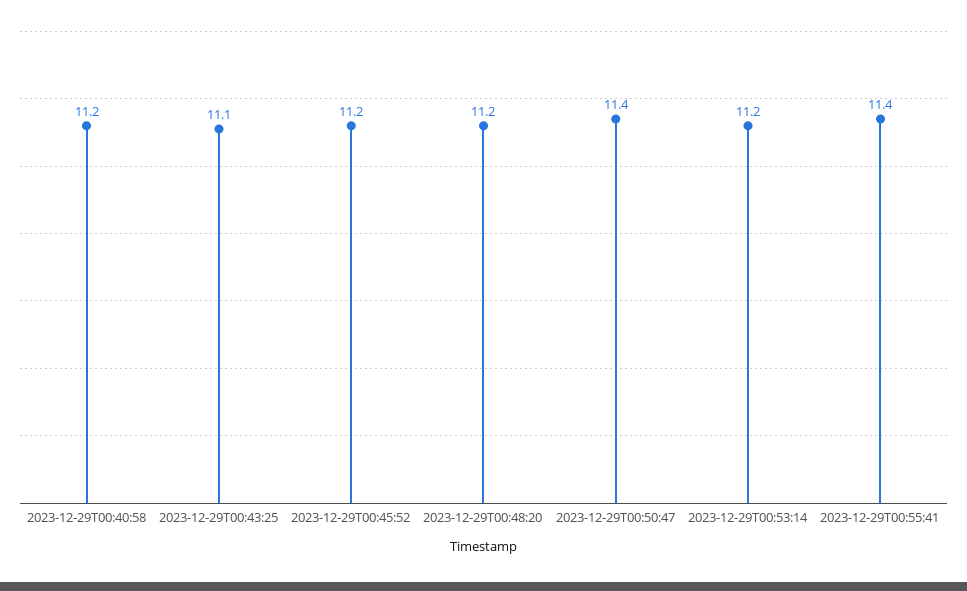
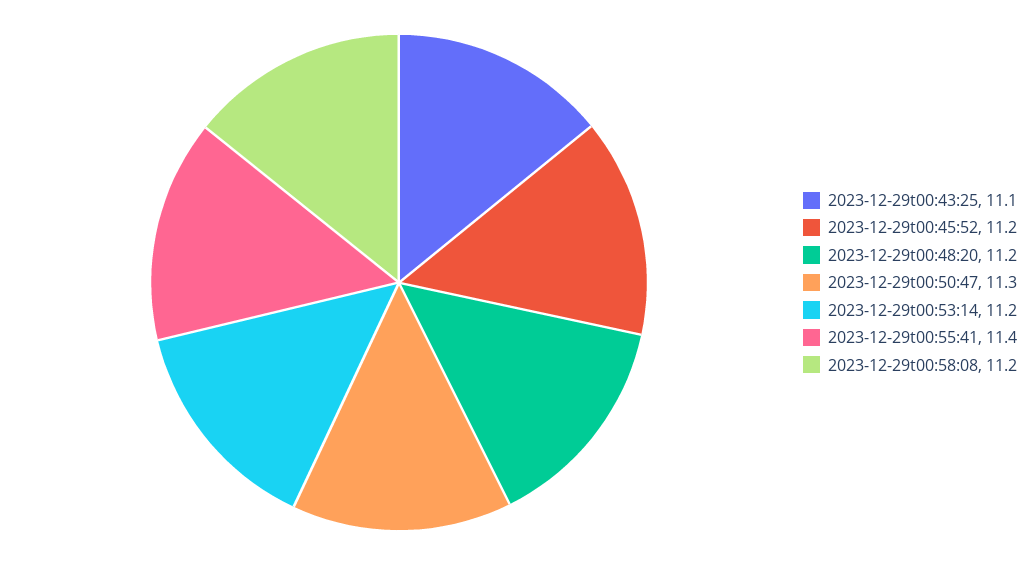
2023-12-29T00:40:58: 11.2 -> none
2023-12-29T00:50:47: 11.4 -> 11.3
2023-12-29t00:58:08: none -> 11.2

